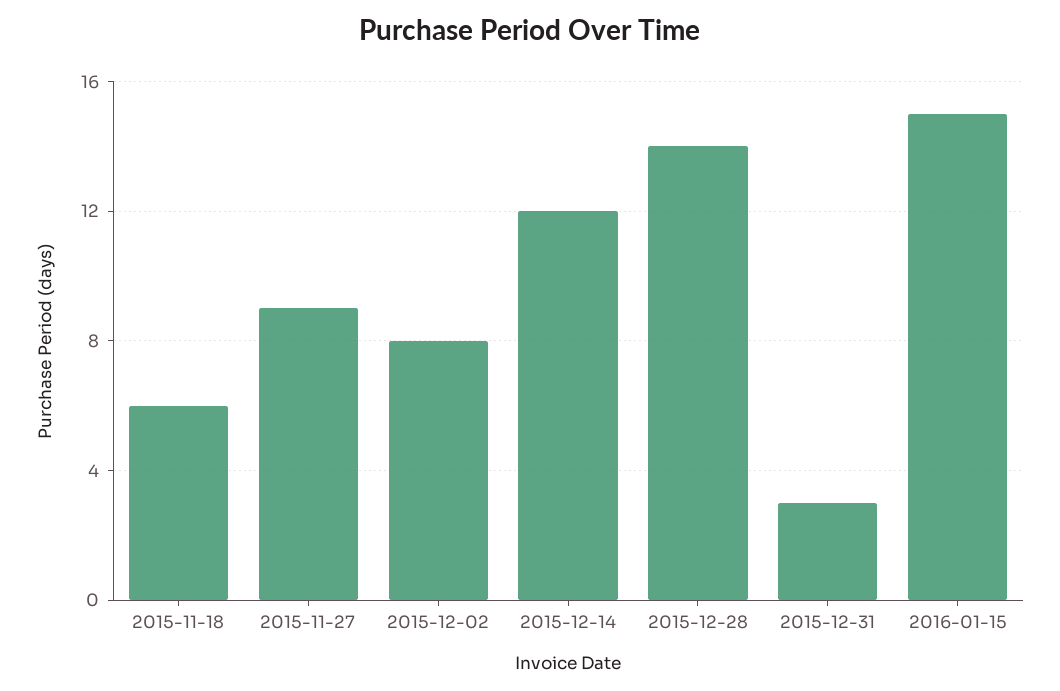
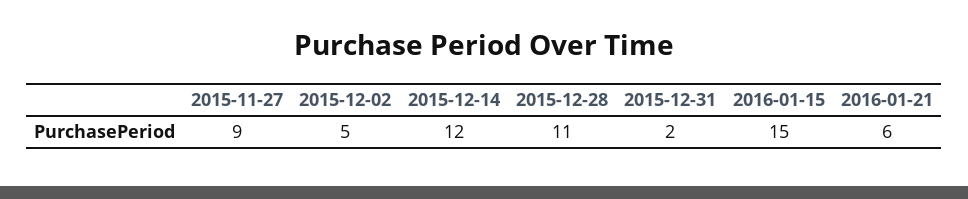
2015-11-18: 6 -> none
2015-12-02: 8 -> 5
2015-12-28: 14 -> 11
2015-12-31: 3 -> 2
2016-01-21: none -> 6

